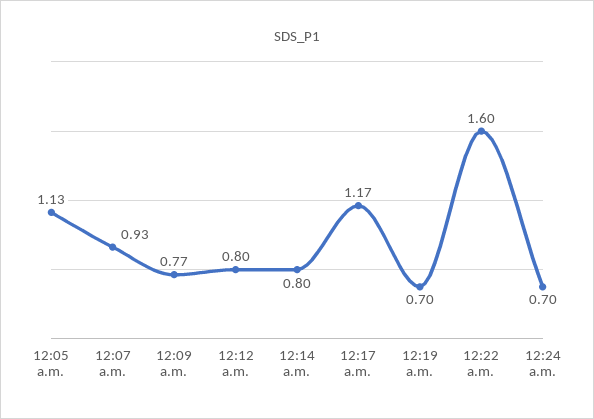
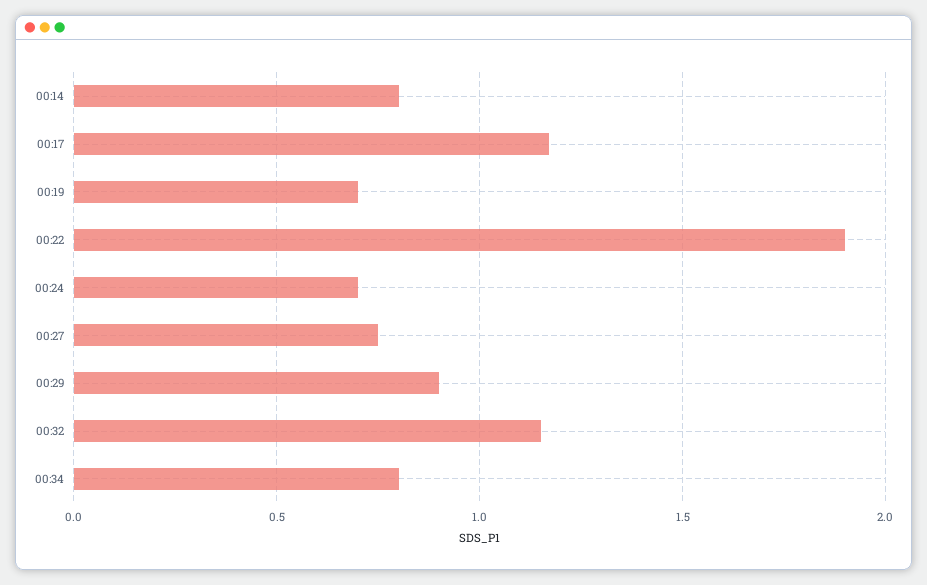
12:05 a.m.: 1.13 -> none
12:07 a.m.: 0.93 -> none
12:09 a.m.: 0.77 -> none
12:12 a.m.: 0.8 -> none
12:22 a.m.: 1.6 -> 1.9
00:27: none -> 0.75
00:29: none -> 0.9
00:32: none -> 1.15
00:34: none -> 0.8

